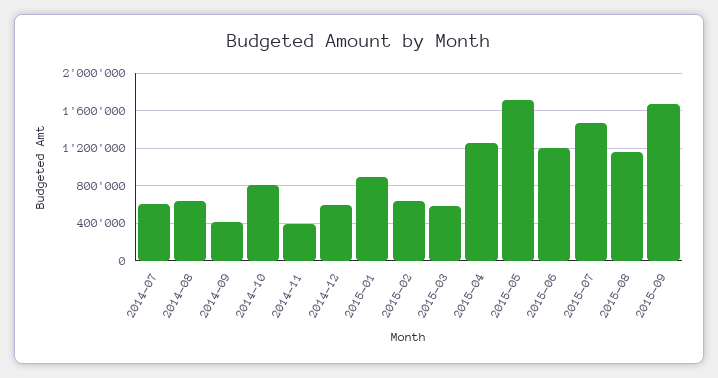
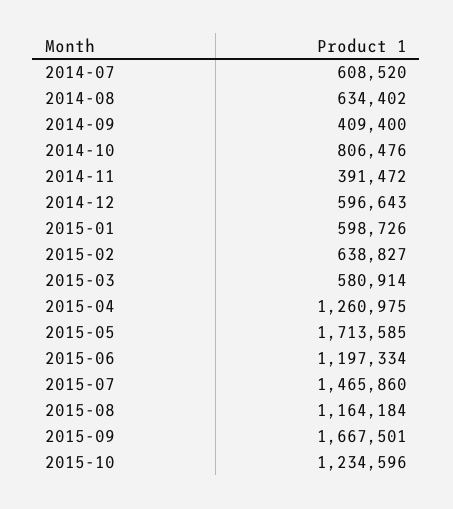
2015-01: 900000 -> 598726
2015-10: none -> 1234596

